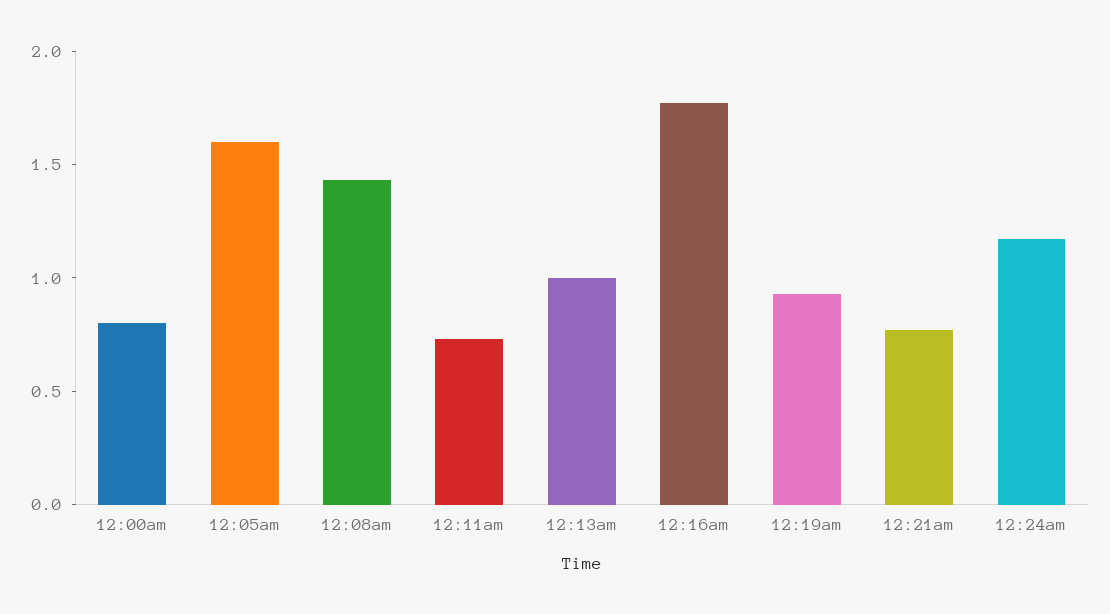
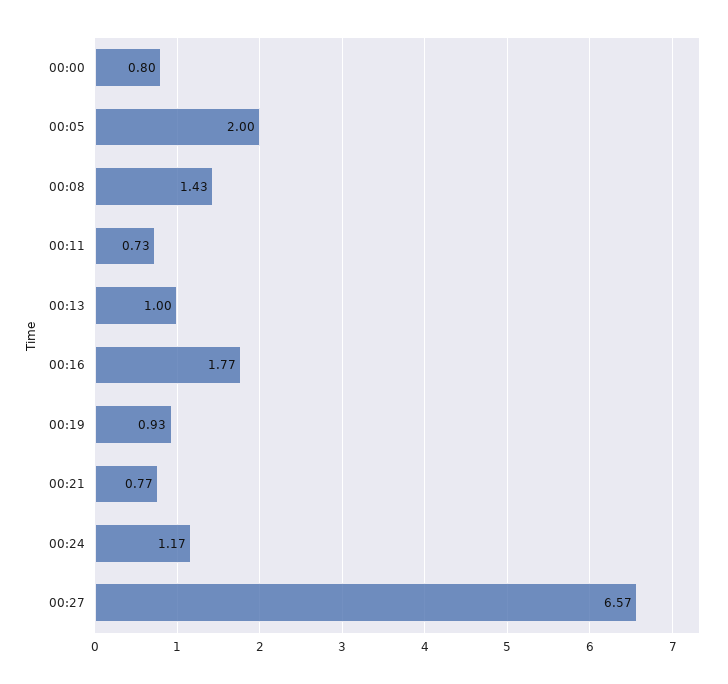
12:05am: 1.6 -> 2
00:27: none -> 6.57

